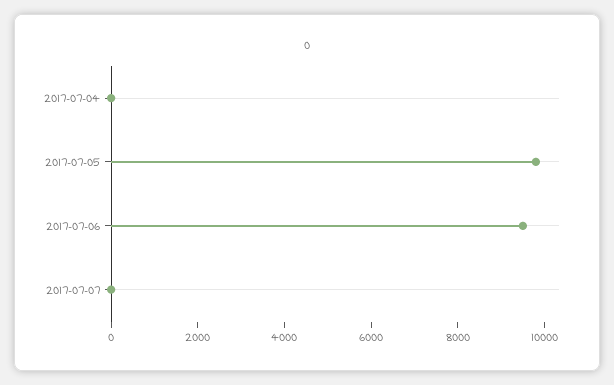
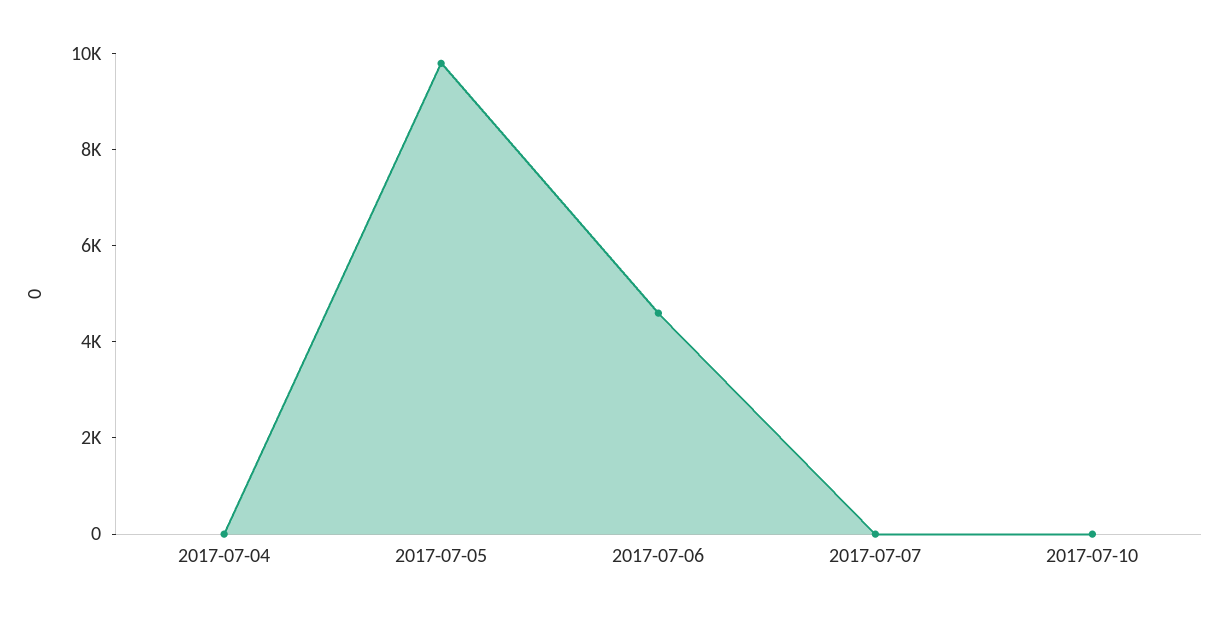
2017-07-06: 9500 -> 4500
2017-07-10: none -> 0

